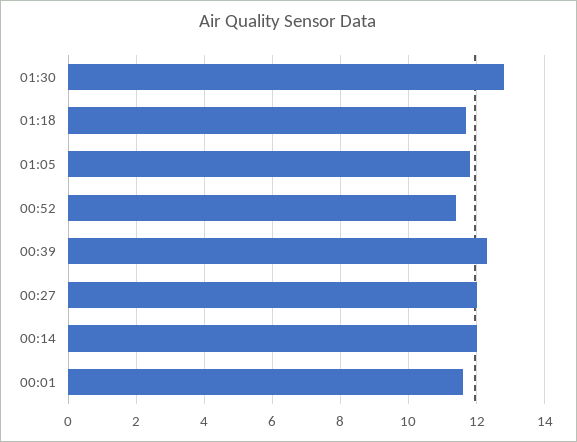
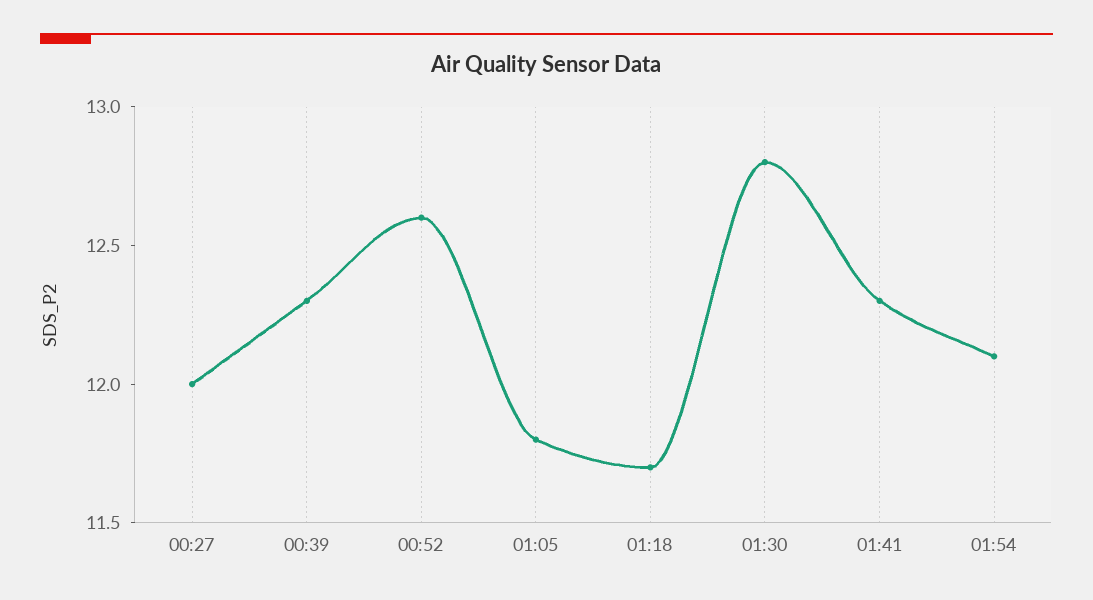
00:52: 11.5 -> 12.6
00:14: 12 -> none
00:01: 11.5 -> none
01:41: none -> 12.3
01:54: none -> 12.1

